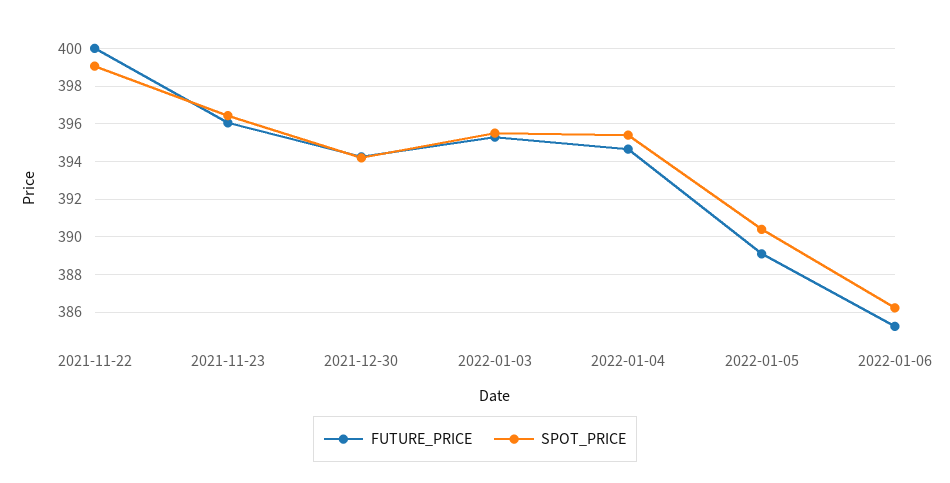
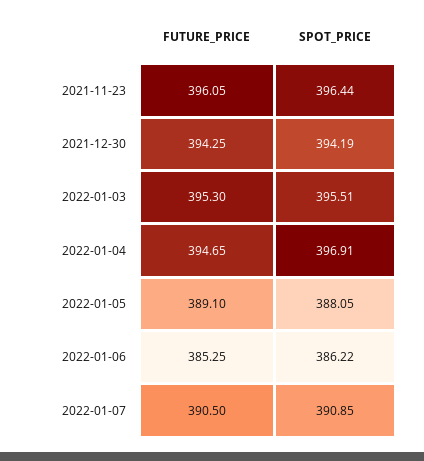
FUTURE_PRICE, 2021-11-22: 400 -> none
SPOT_PRICE, 2021-11-22: 399 -> none
SPOT_PRICE, 2022-01-04: 395.5 -> 396.91
SPOT_PRICE, 2022-01-05: 390.5 -> 388.05
FUTURE_PRICE, 2022-01-07: none -> 390.5
SPOT_PRICE, 2022-01-07: none -> 390.85

